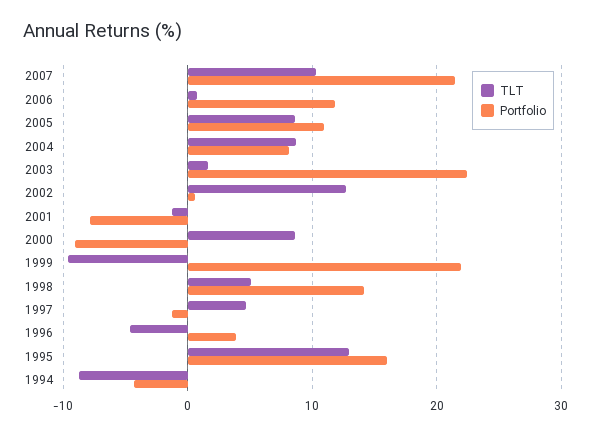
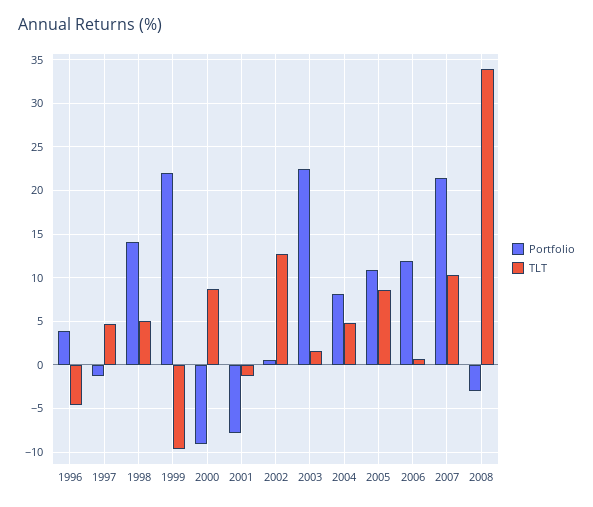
TLT, 2004: 9 -> 5
TLT, 1995: 13 -> none
Portfolio, 1995: 16 -> none
TLT, 1994: -9 -> none
Portfolio, 1994: -4 -> none
Portfolio, 2008: none -> -3
TLT, 2008: none -> 34

